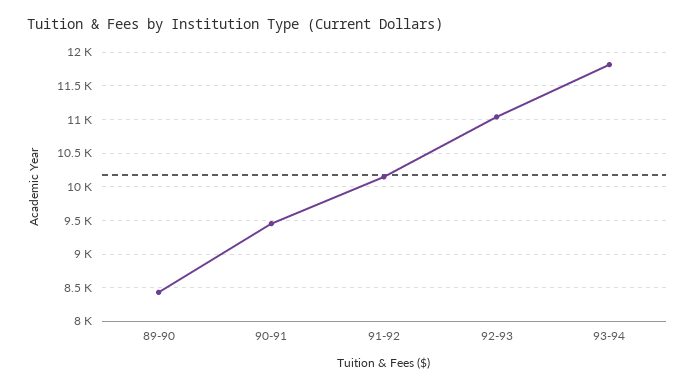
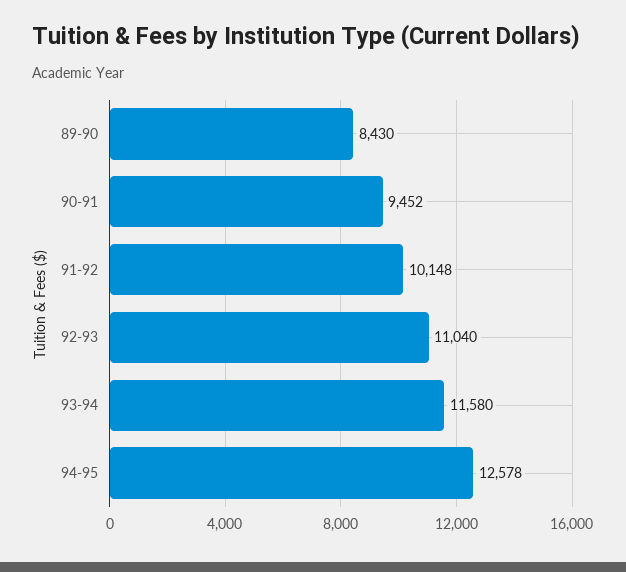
93-94: 11800 -> 11580
94-95: none -> 12578

